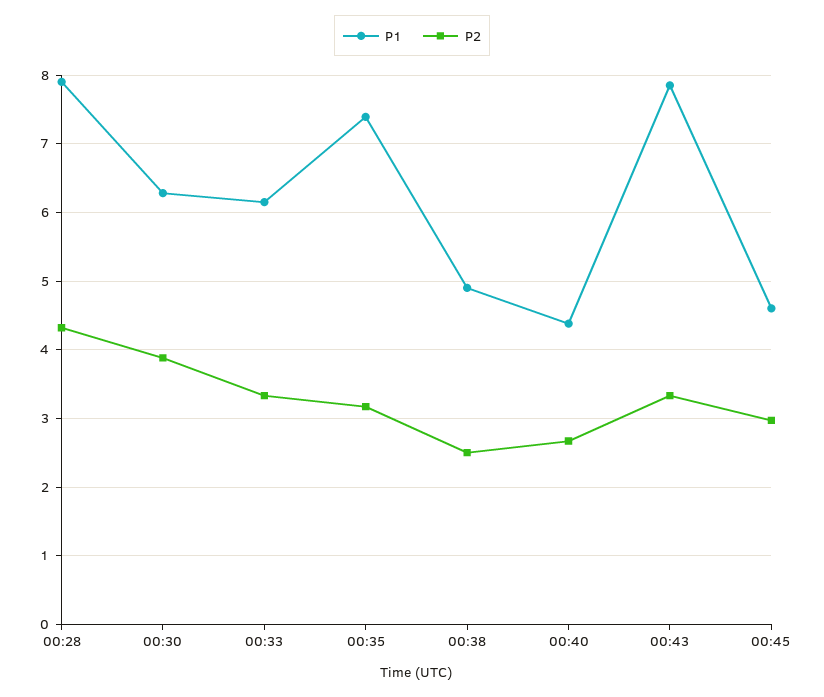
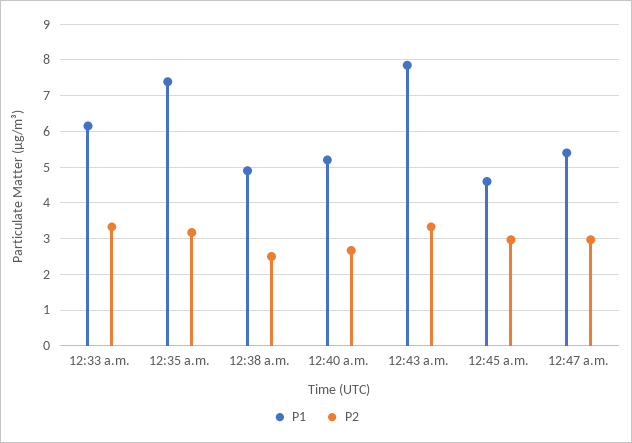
P1, 00:28: 7.9 -> none
P2, 00:28: 4.3 -> none
P1, 00:30: 6.3 -> none
P2, 00:30: 3.9 -> none
P1, 00:40: 4.4 -> 5.2
P1, 12:47 a.m.: none -> 5.4
P2, 12:47 a.m.: none -> 3

